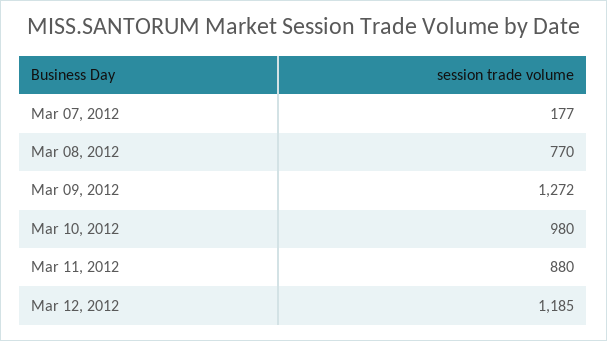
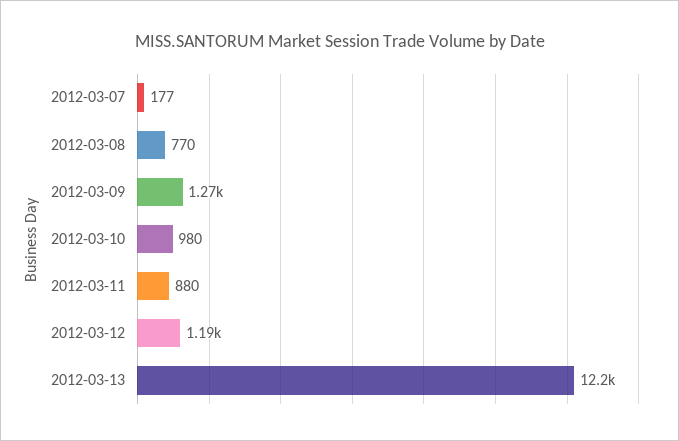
2012-03-13: none -> 12200

